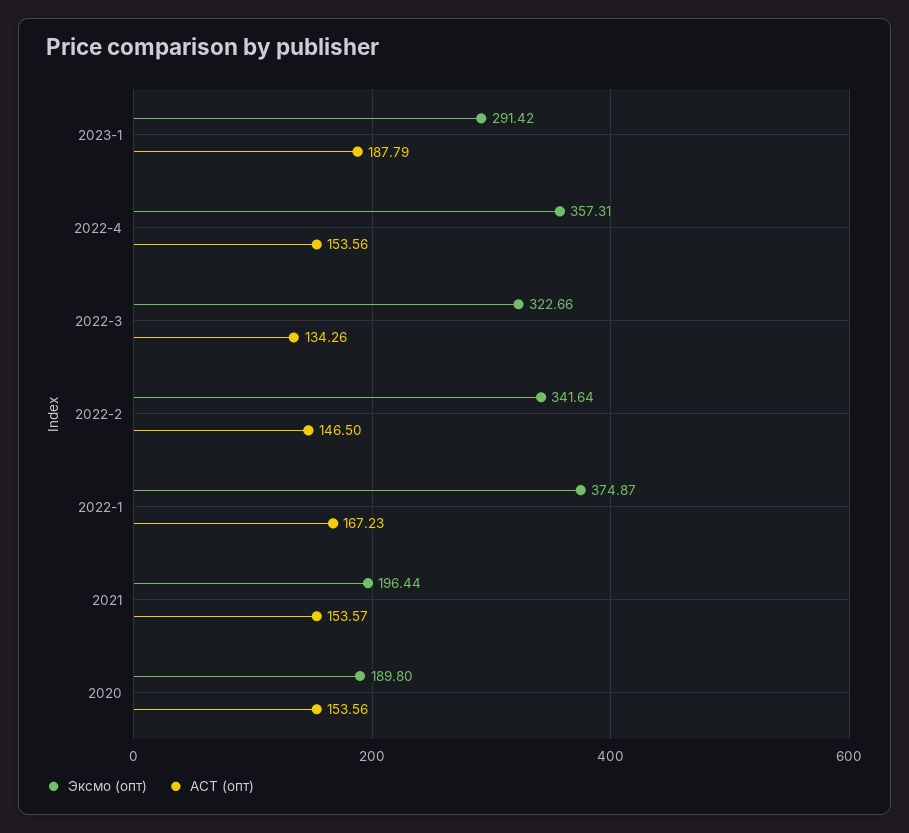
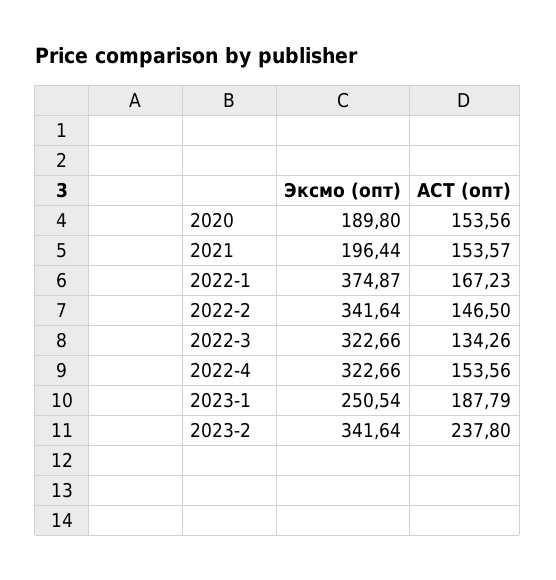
Эксмо (опт), 2023-1: 291.42 -> 250.54
Эксмо (опт), 2022-4: 357.31 -> 322.66
Эксмо (опт), 2023-2: none -> 341.64
АСТ (опт), 2023-2: none -> 237.8

